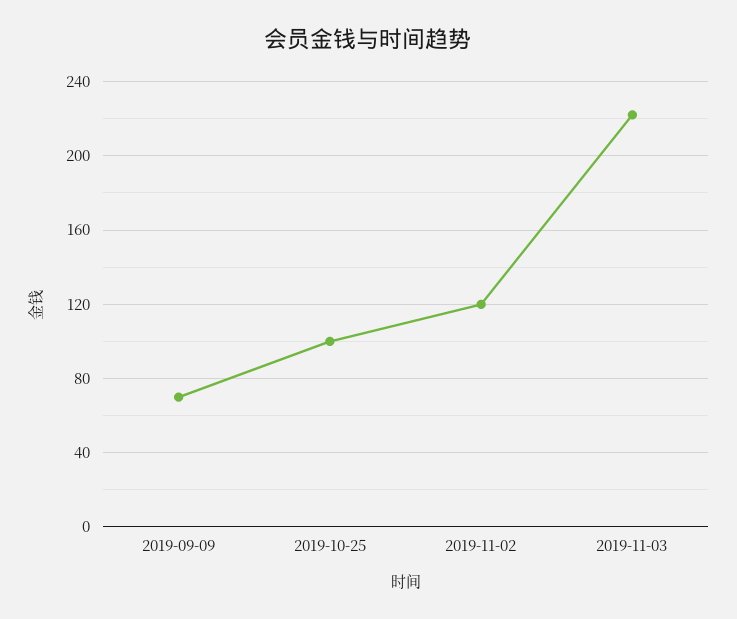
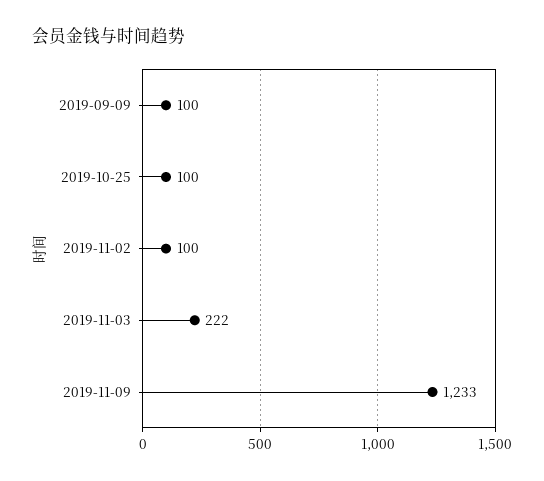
2019-09-09: 70 -> 100
2019-11-02: 120 -> 100
2019-11-09: none -> 1233

